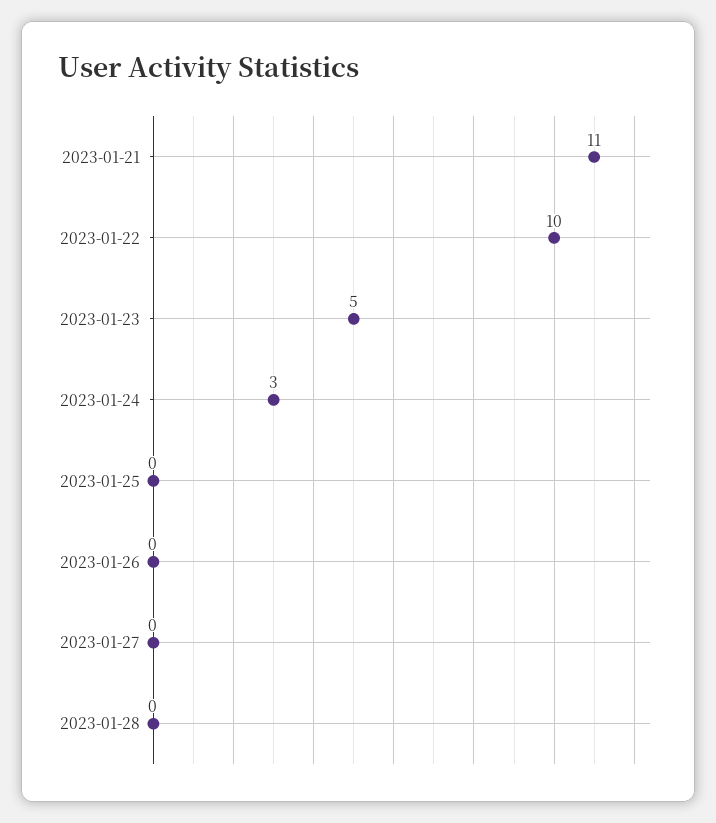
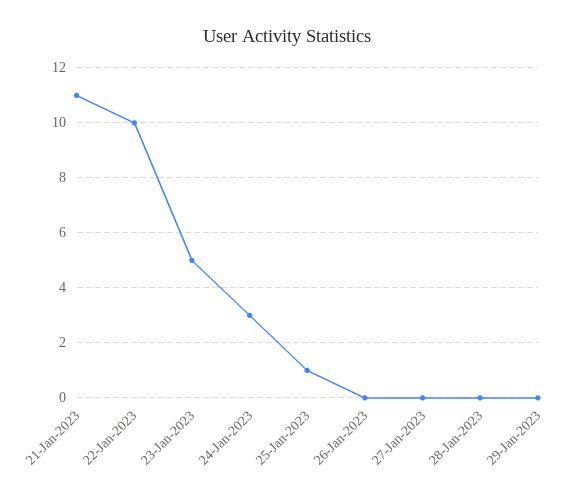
2023-01-25: 0 -> 1
29-Jan-2023: none -> 0

